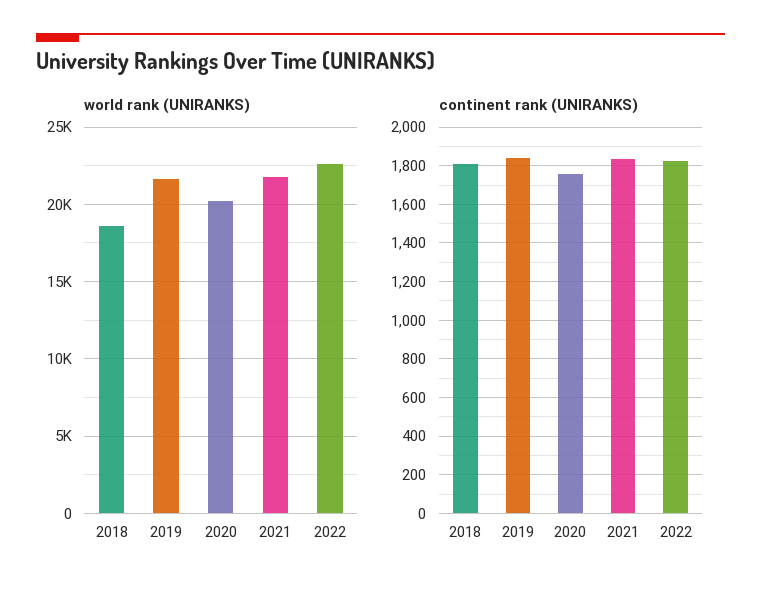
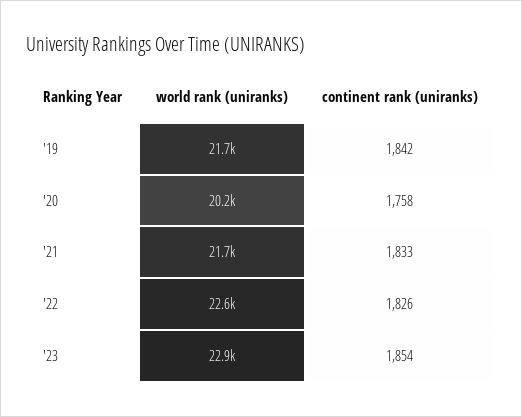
world rank (UNIRANKS), 2018: 18500 -> none
continent rank (UNIRANKS), 2018: 1800 -> none
world rank (UNIRANKS), '23: none -> 22900
continent rank (UNIRANKS), '23: none -> 1854

